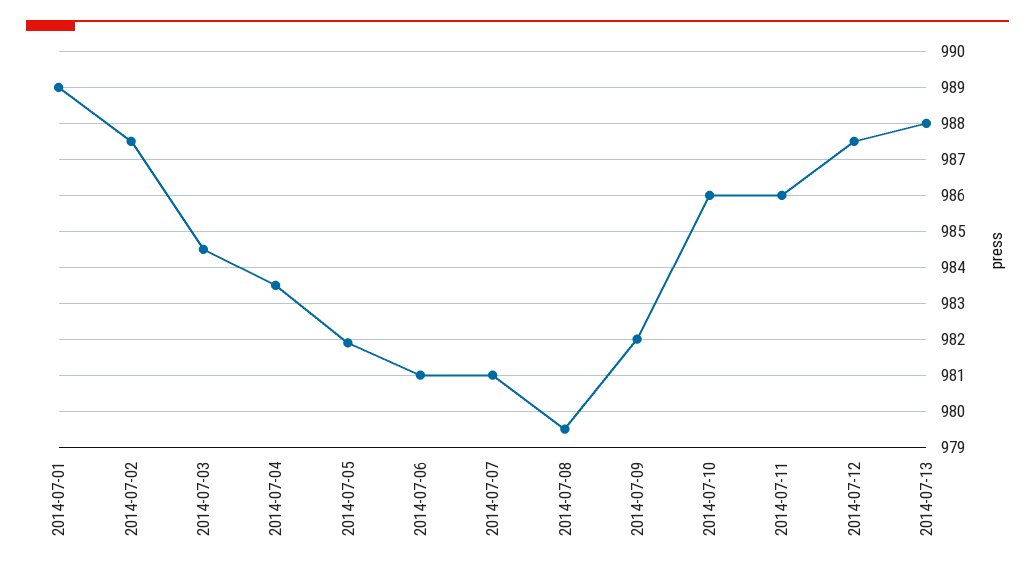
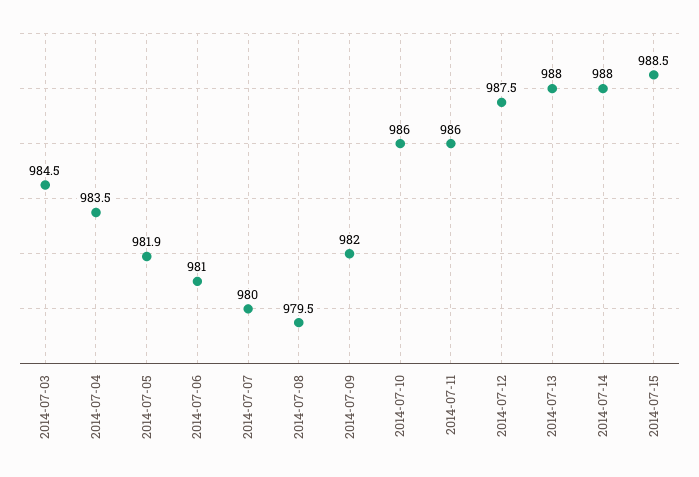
2014-07-01: 989 -> none
2014-07-02: 987.5 -> none
2014-07-07: 981 -> 980
2014-07-14: none -> 988
2014-07-15: none -> 988.5

